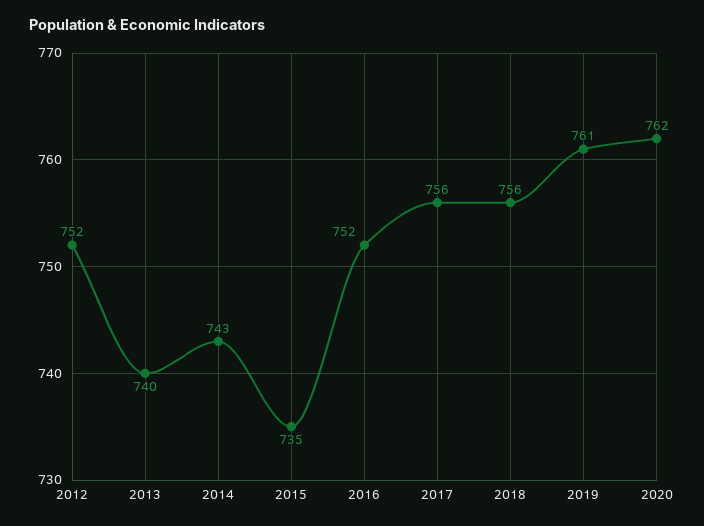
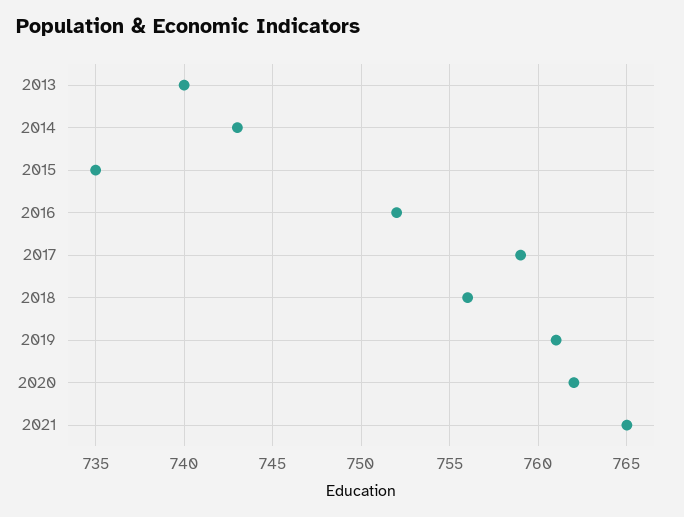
2012: 752 -> none
2017: 756 -> 759
2021: none -> 765

